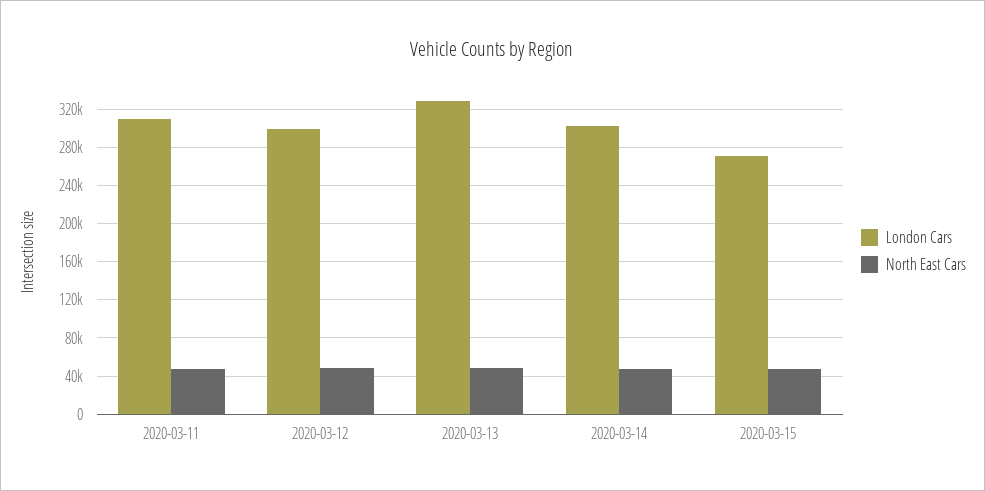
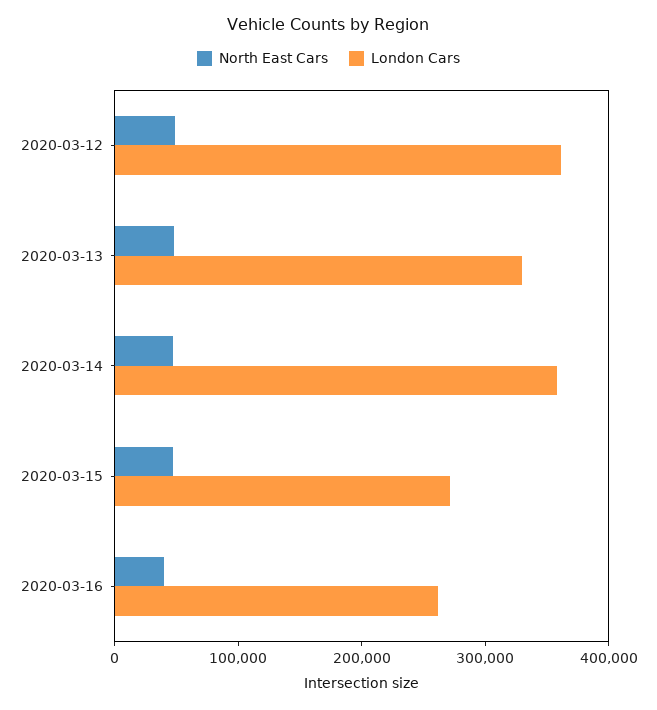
London Cars, 2020-03-11: 310000 -> none
North East Cars, 2020-03-11: 50000 -> none
London Cars, 2020-03-12: 300000 -> 360000
London Cars, 2020-03-14: 300000 -> 360000
North East Cars, 2020-03-16: none -> 40000
London Cars, 2020-03-16: none -> 260000

